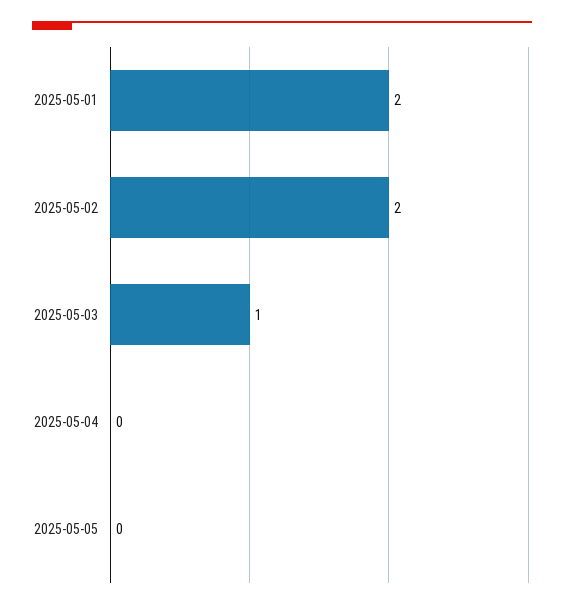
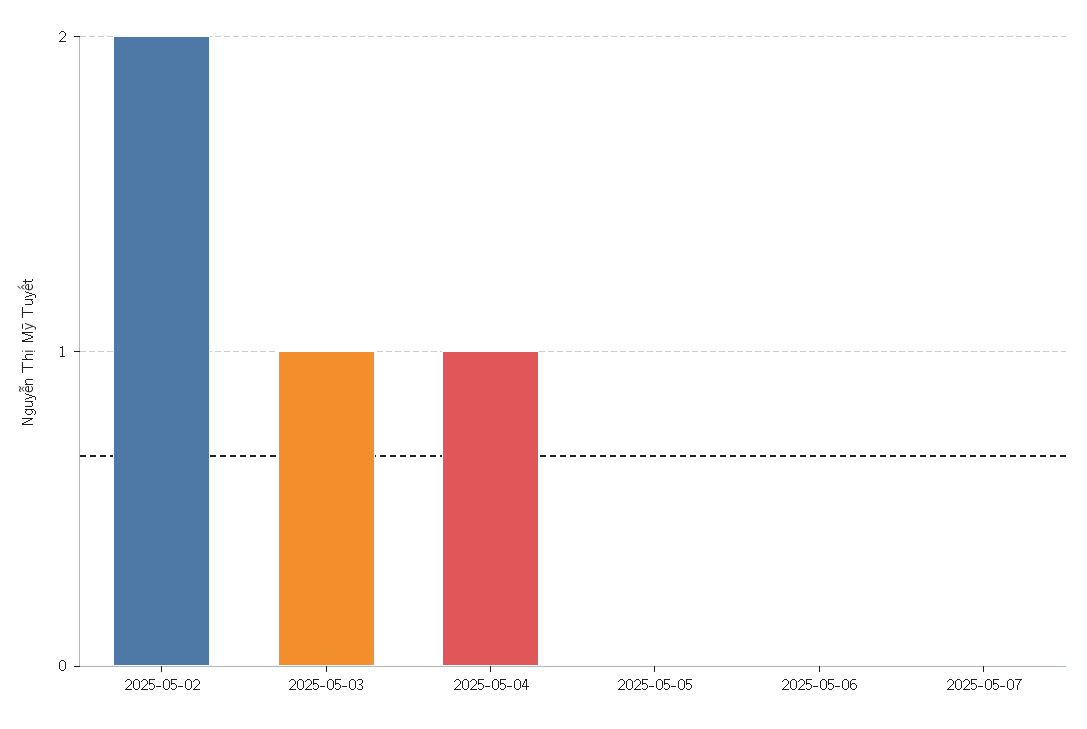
2025-05-01: 2 -> none
2025-05-04: 0 -> 1
2025-05-06: none -> 0
2025-05-07: none -> 0

